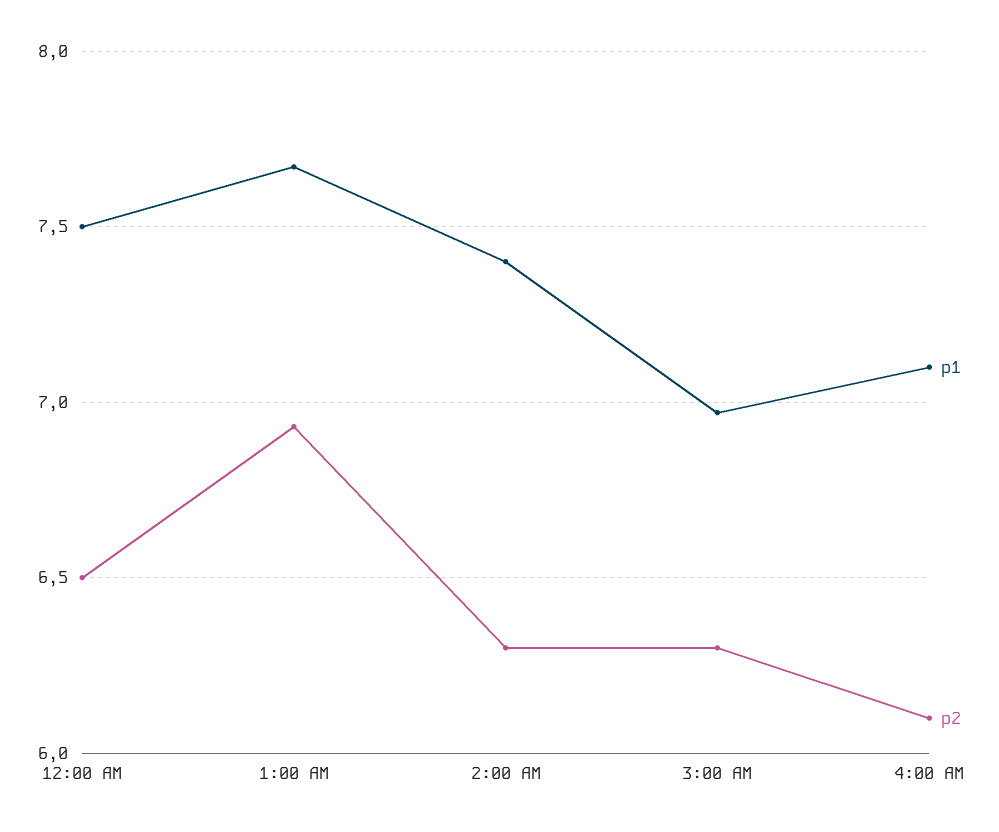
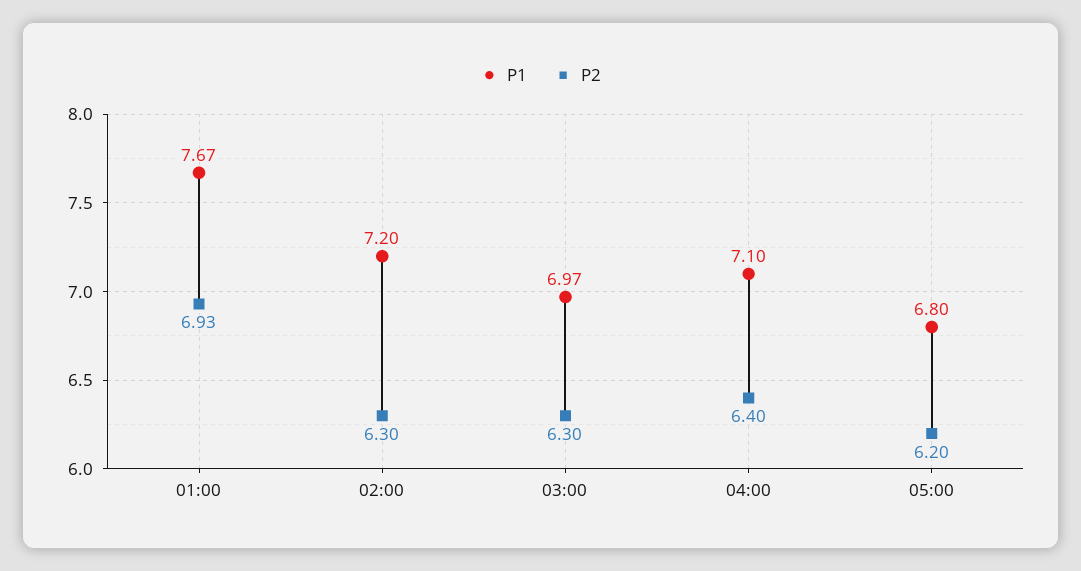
p1, 12:00 AM: 7.5 -> none
p2, 12:00 AM: 6.5 -> none
p1, 2:00 AM: 7.4 -> 7.2
p2, 4:00 AM: 6.1 -> 6.4
p1, 05:00: none -> 6.8
p2, 05:00: none -> 6.2

